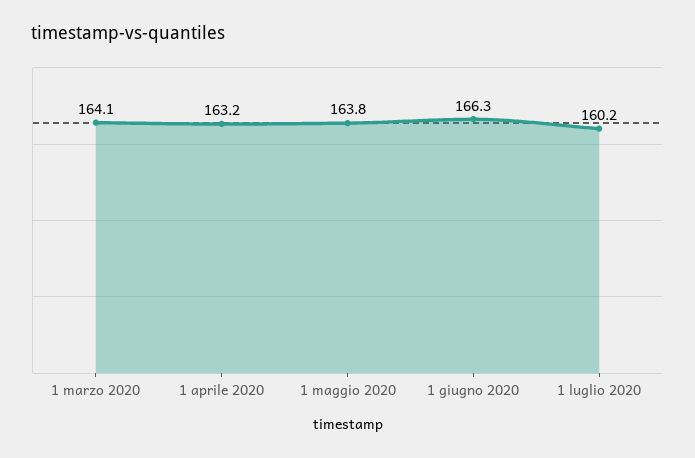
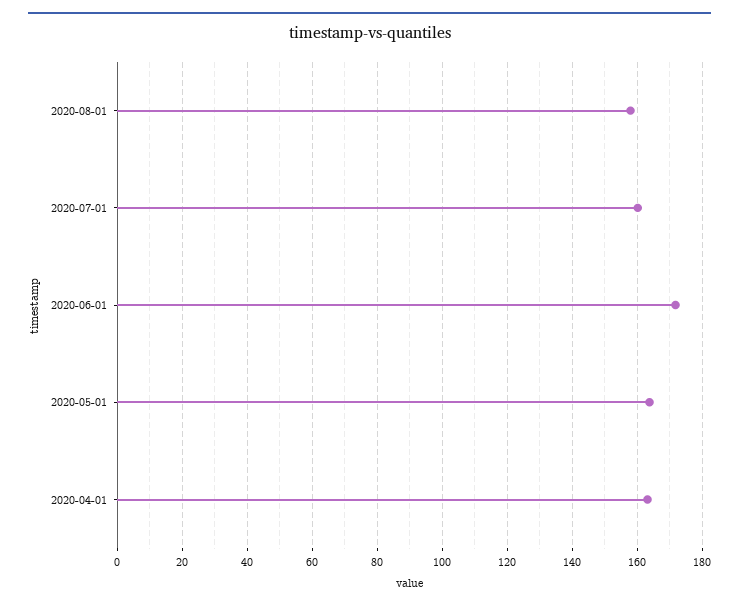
1 marzo 2020: 164.1 -> none
1 giugno 2020: 166.3 -> 172
2020-08-01: none -> 158

